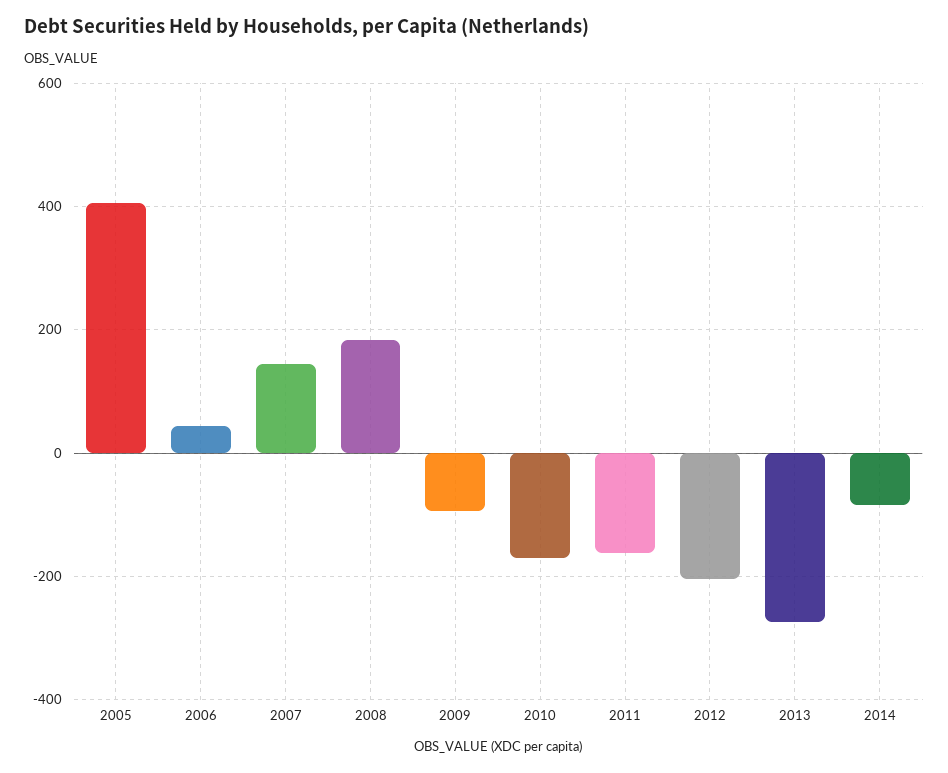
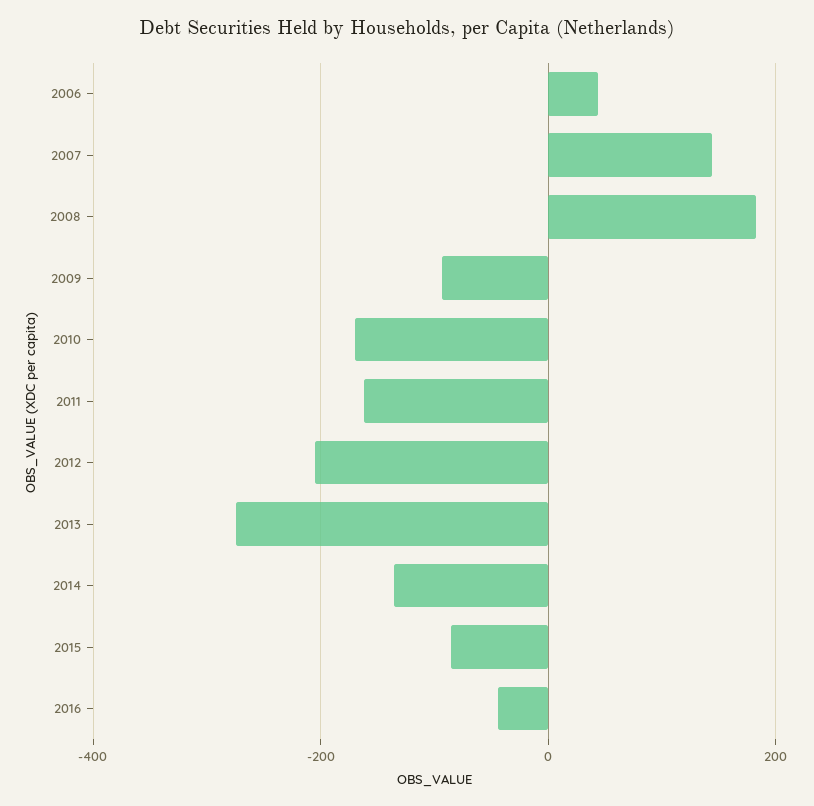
2005: 400 -> none
2014: -80 -> -140
2015: none -> -80
2016: none -> -40

